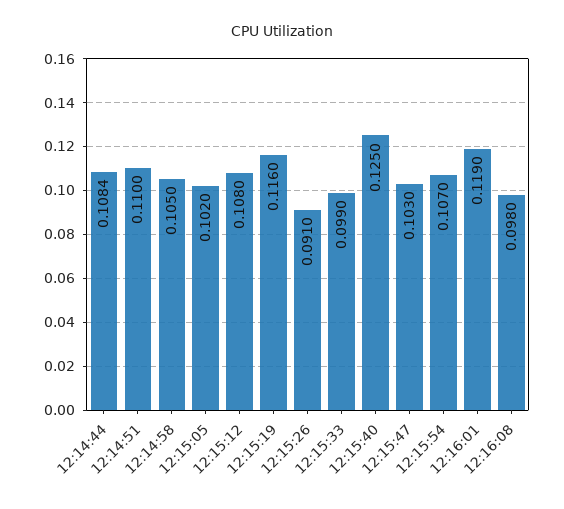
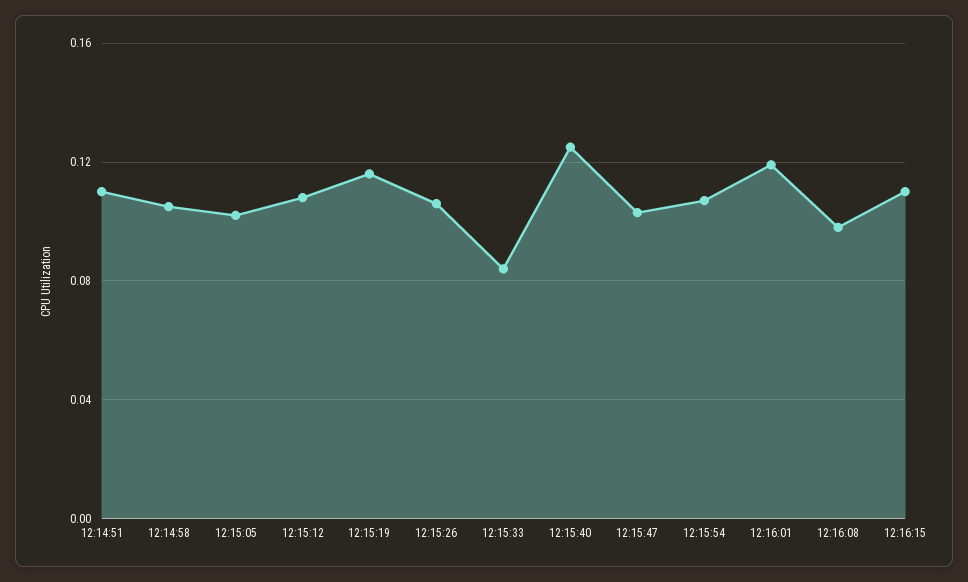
12:14:44: 0.1084 -> none
12:15:26: 0.091 -> 0.105
12:15:33: 0.099 -> 0.085
12:16:15: none -> 0.11

